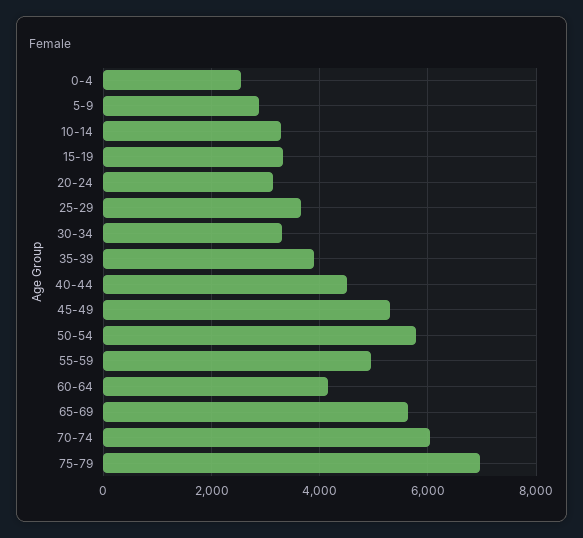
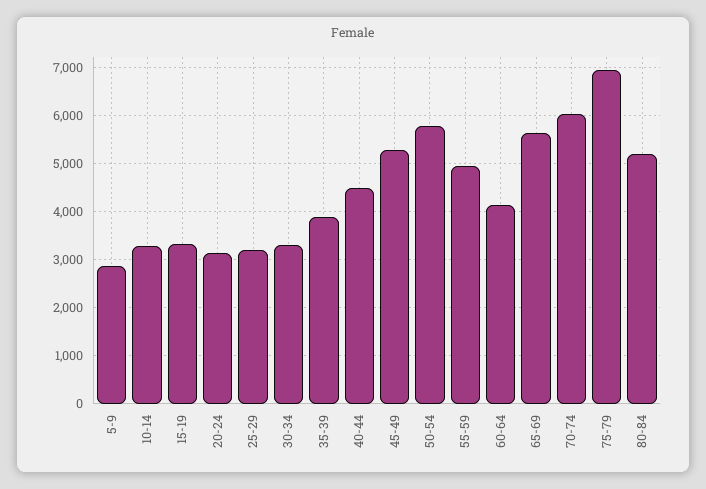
0-4: 2600 -> none
25-29: 3600 -> 3200
80-84: none -> 5200

